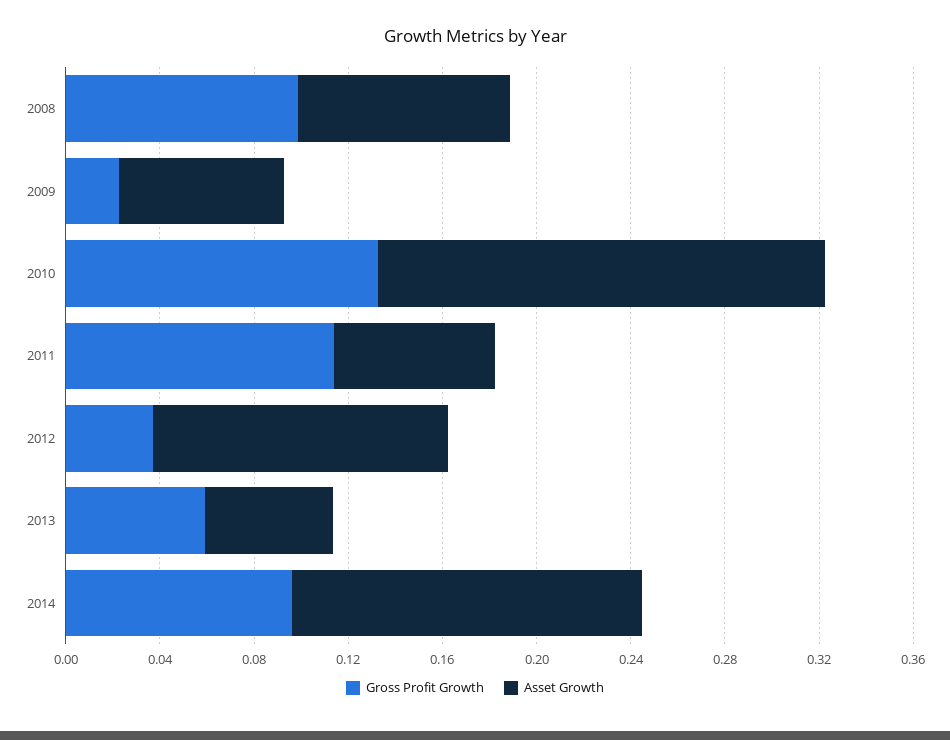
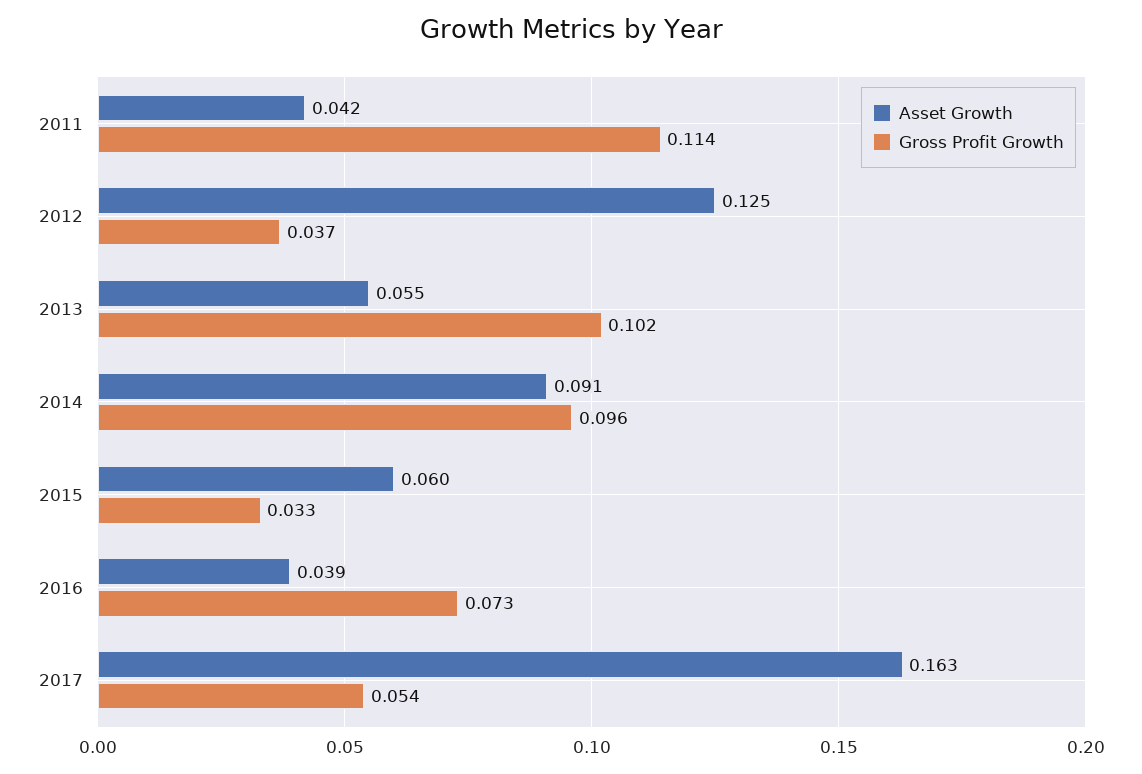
Gross Profit Growth, 2008: 0.1 -> none
Asset Growth, 2008: 0.09 -> none
Gross Profit Growth, 2009: 0.02 -> none
Asset Growth, 2009: 0.07 -> none
Gross Profit Growth, 2010: 0.13 -> none
Asset Growth, 2010: 0.19 -> none
Asset Growth, 2011: 0.07 -> 0.042
Gross Profit Growth, 2013: 0.06 -> 0.102
Asset Growth, 2014: 0.15 -> 0.091
Asset Growth, 2015: none -> 0.06
Gross Profit Growth, 2015: none -> 0.033
Asset Growth, 2016: none -> 0.039
Gross Profit Growth, 2016: none -> 0.073
Asset Growth, 2017: none -> 0.163
Gross Profit Growth, 2017: none -> 0.054

